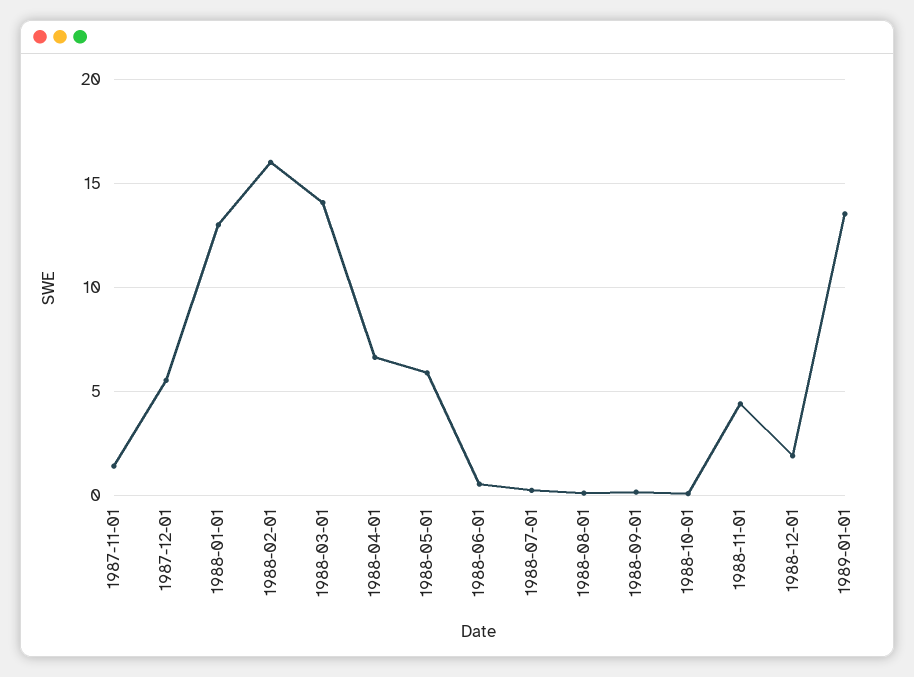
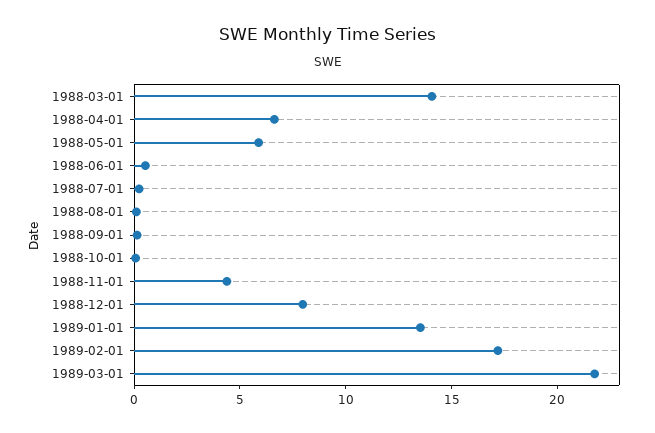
1987-11-01: 1.5 -> none
1987-12-01: 5.5 -> none
1988-01-01: 13 -> none
1988-02-01: 16 -> none
1988-12-01: 2 -> 8
1989-02-01: none -> 17
1989-03-01: none -> 22

